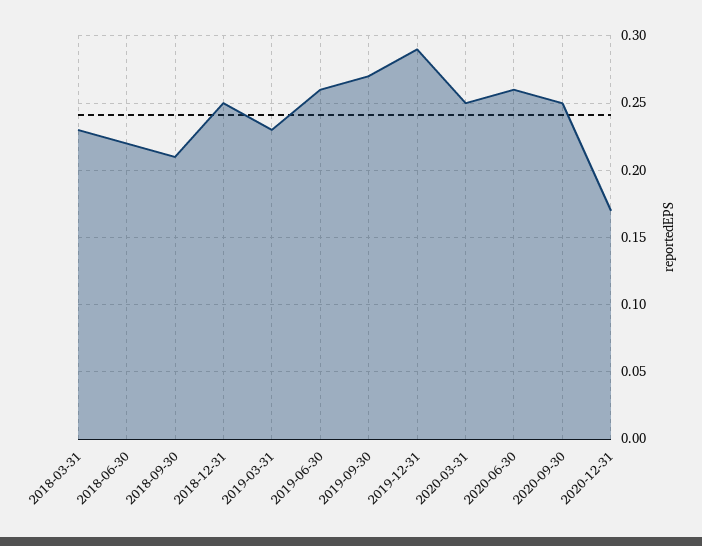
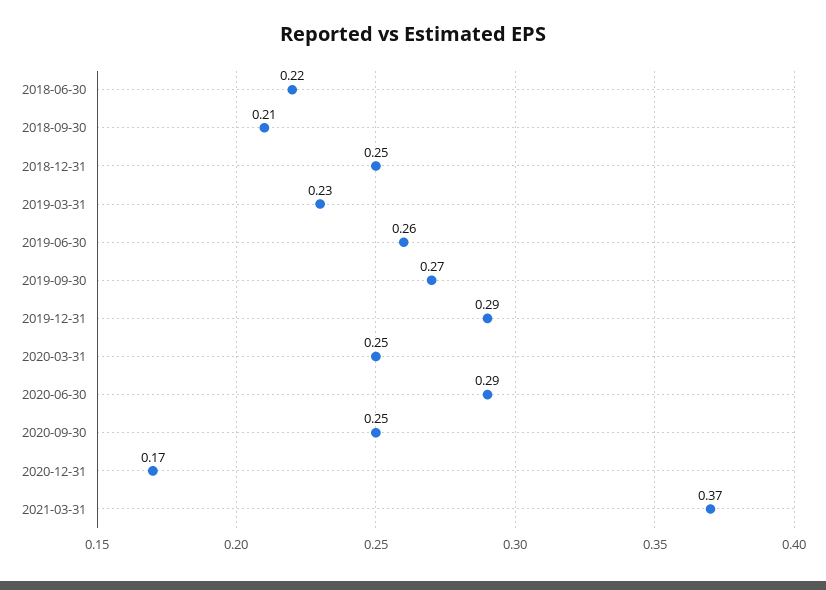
2018-03-31: 0.23 -> none
2020-06-30: 0.26 -> 0.29
2021-03-31: none -> 0.37

